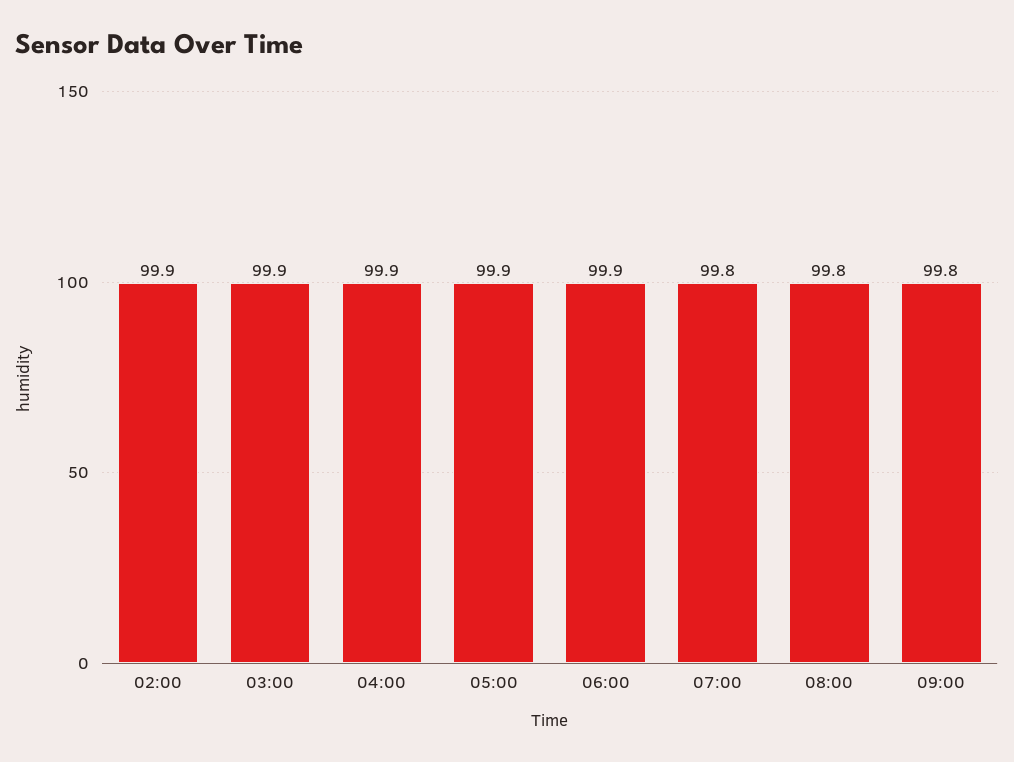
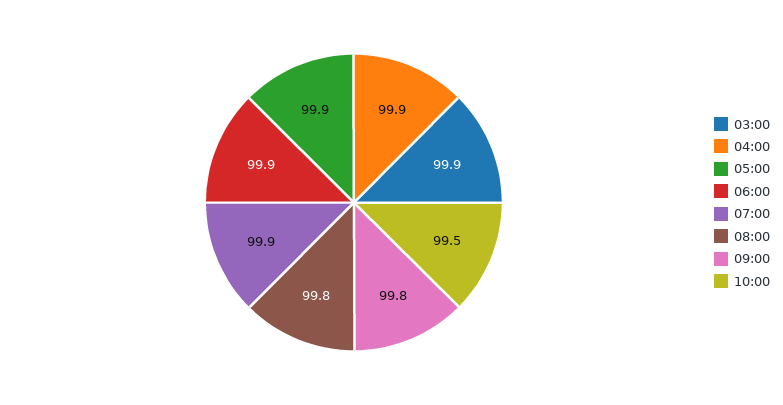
02:00: 99.9 -> none
07:00: 99.8 -> 99.9
10:00: none -> 99.5

